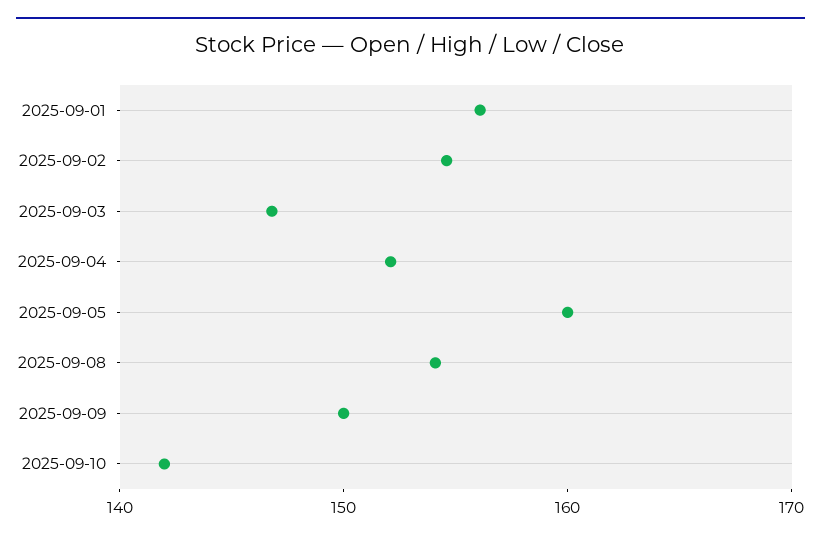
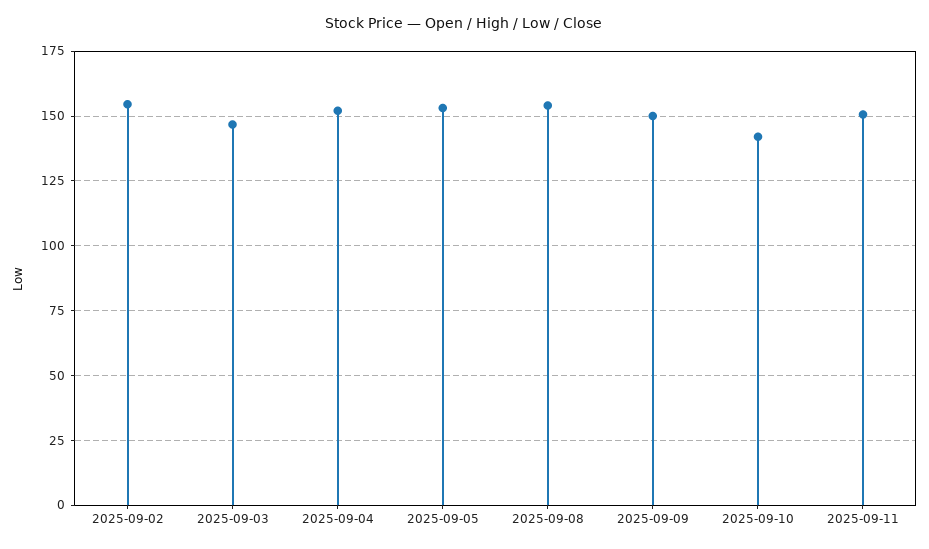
2025-09-01: 156 -> none
2025-09-05: 160 -> 152.5
2025-09-11: none -> 150

